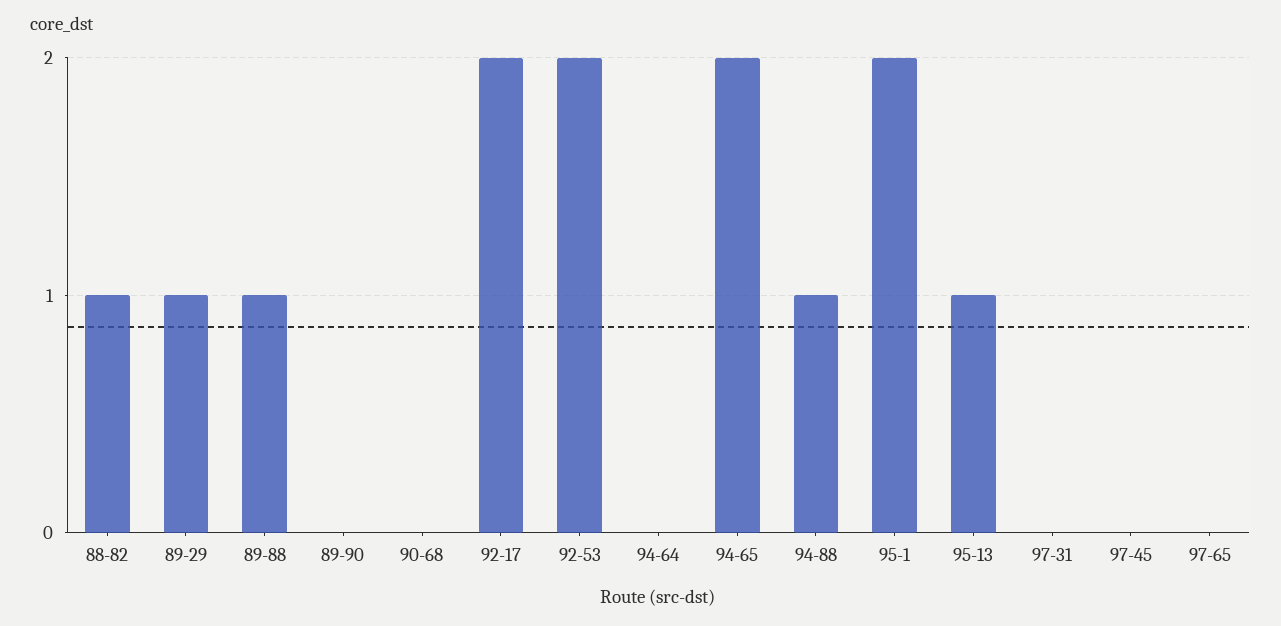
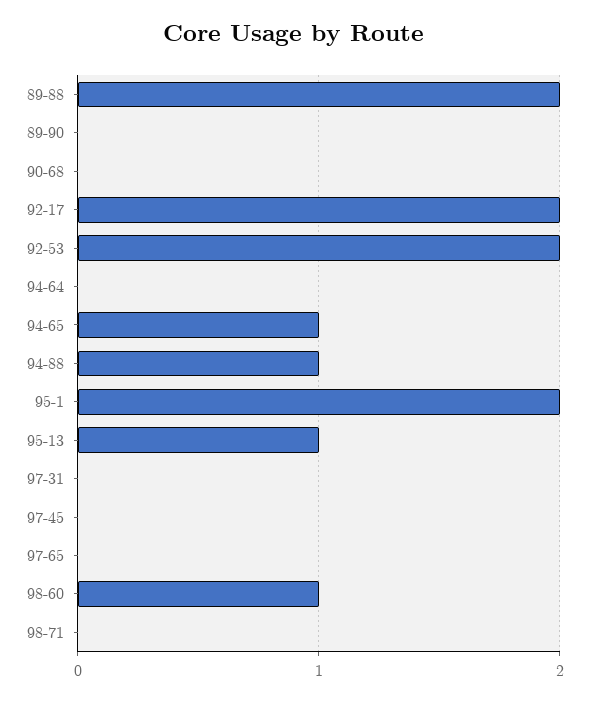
88-82: 1 -> none
89-29: 1 -> none
89-88: 1 -> 2
94-65: 2 -> 1
98-60: none -> 1
98-71: none -> 0

